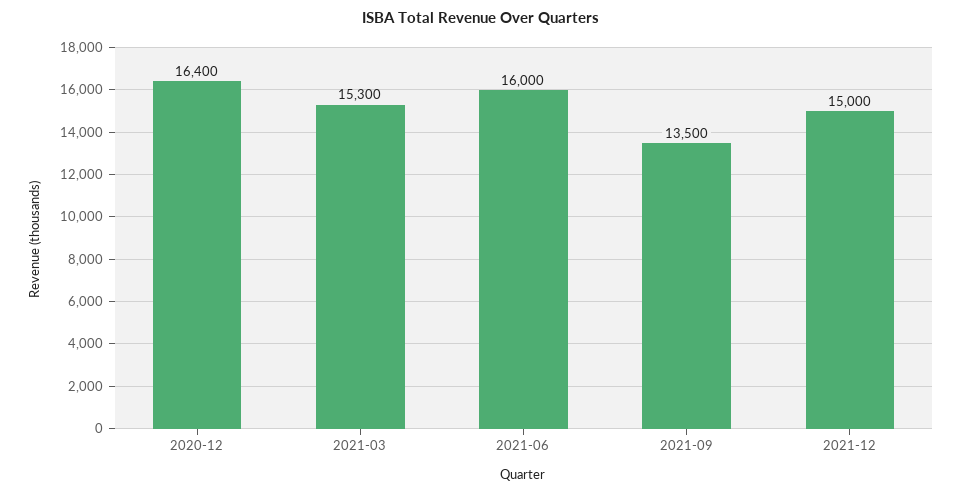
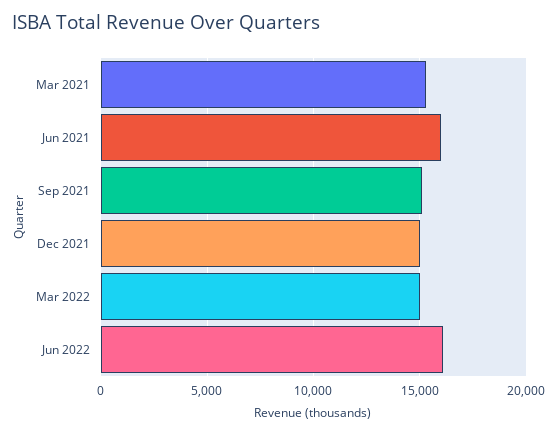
2020-12: 16400 -> none
2021-09: 13500 -> 15000
Mar 2022: none -> 15000
Jun 2022: none -> 16000

